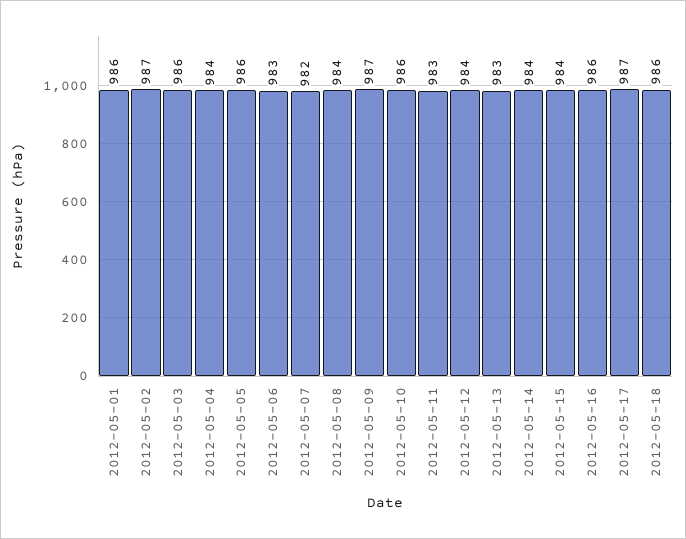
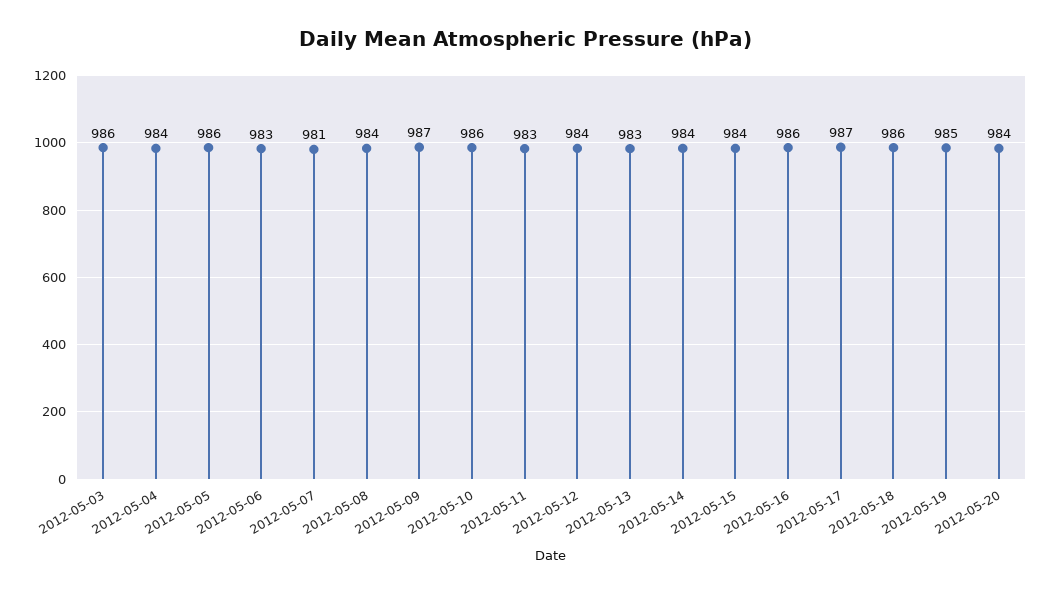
2012-05-01: 986 -> none
2012-05-02: 987 -> none
2012-05-07: 982 -> 981
2012-05-19: none -> 985
2012-05-20: none -> 984

